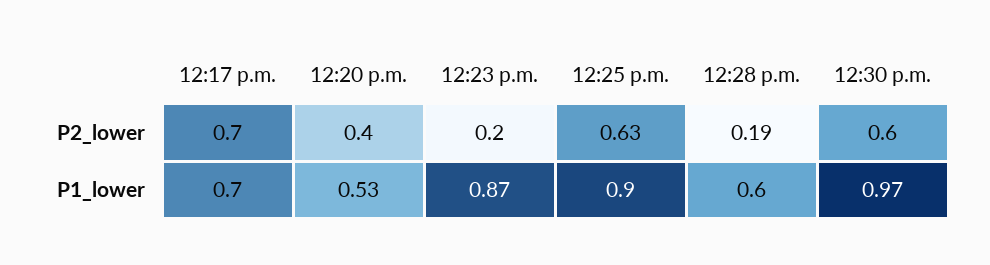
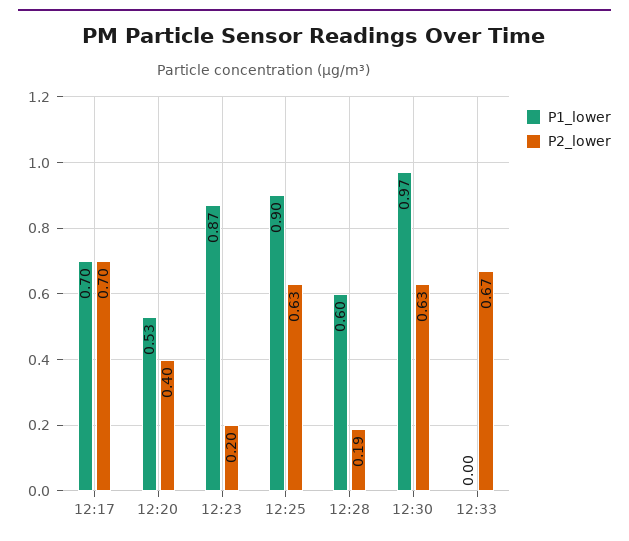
P2_lower, 12:30 p.m.: 0.6 -> 0.63
P1_lower, 12:33: none -> 0
P2_lower, 12:33: none -> 0.67

